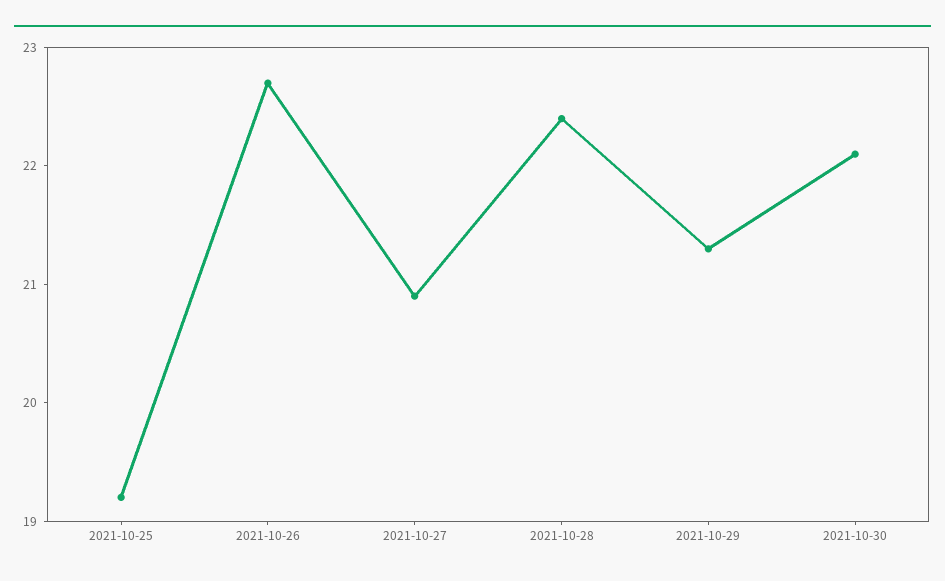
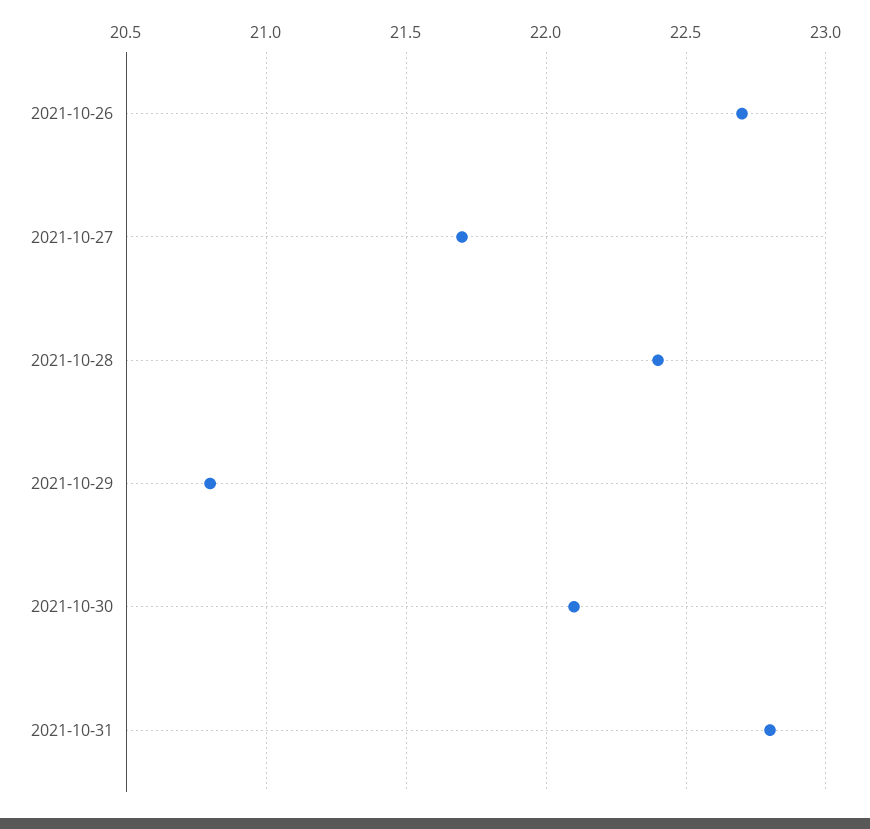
2021-10-25: 19.2 -> none
2021-10-27: 20.9 -> 21.7
2021-10-29: 21.3 -> 20.8
2021-10-31: none -> 22.8

